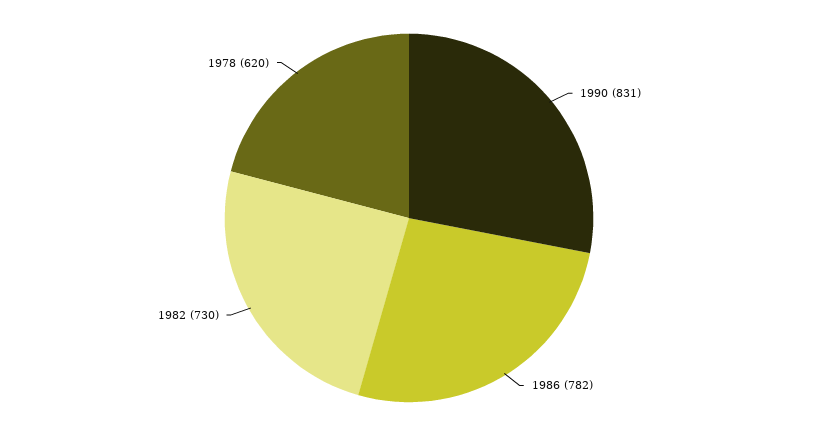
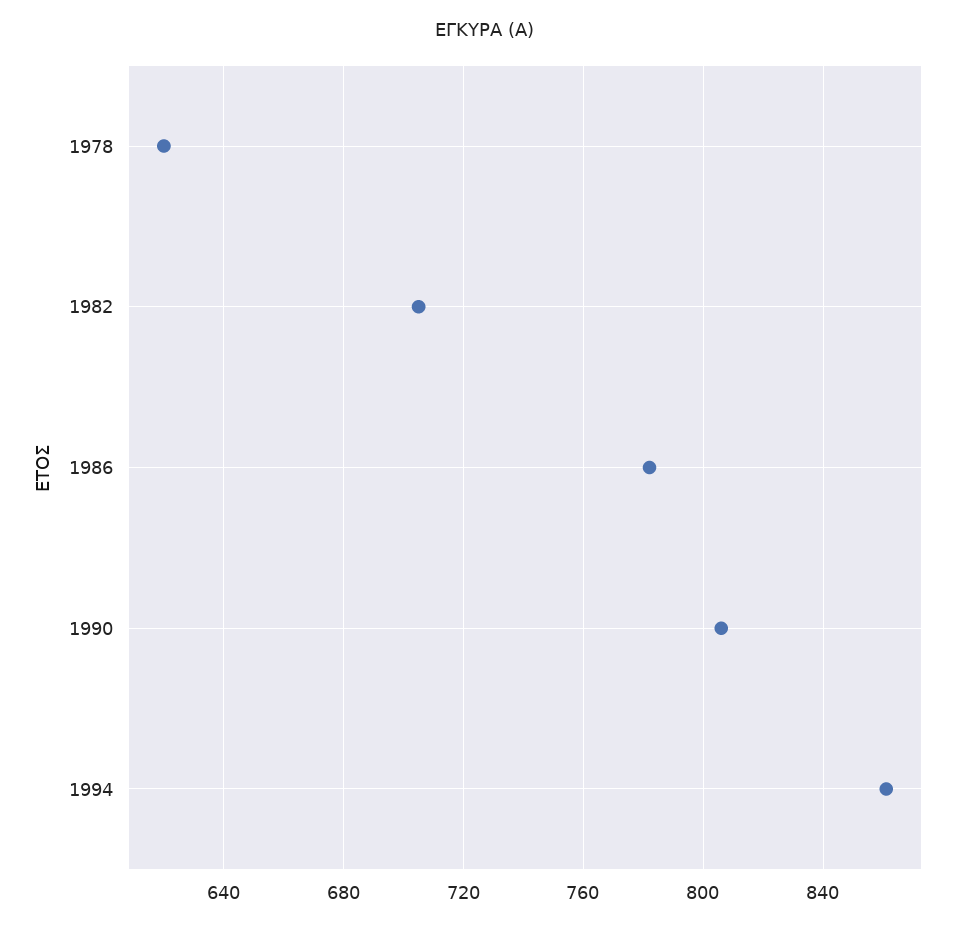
1990: 831 -> 805
1982: 730 -> 705
1994: none -> 860

